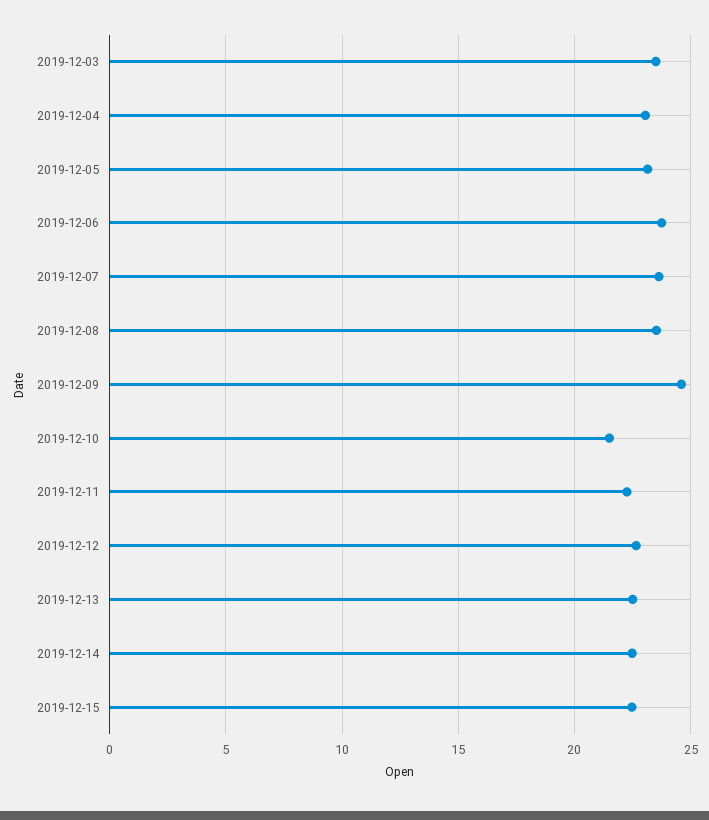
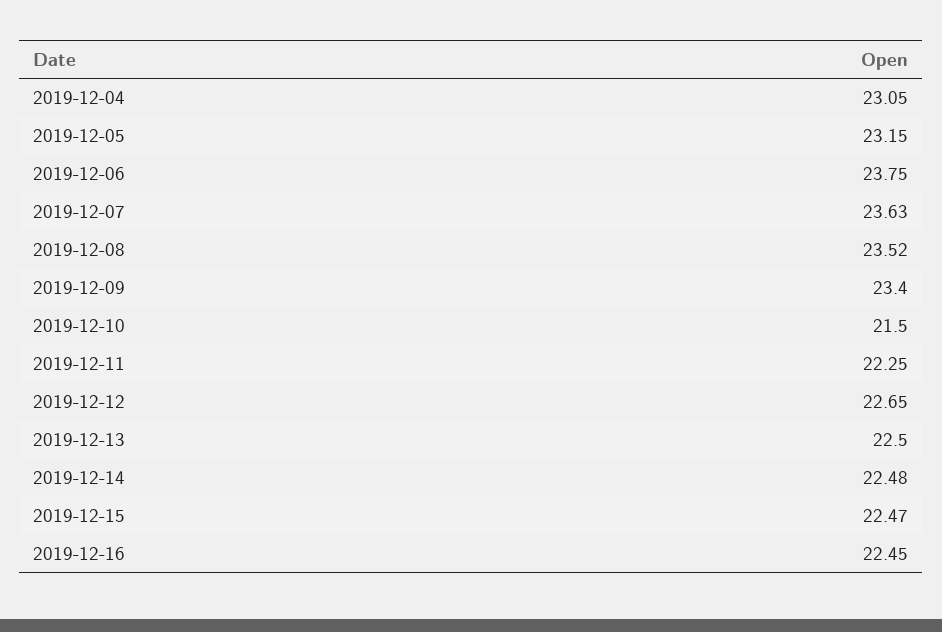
2019-12-03: 23.5 -> none
2019-12-09: 24.5 -> 23.4
2019-12-16: none -> 22.45

